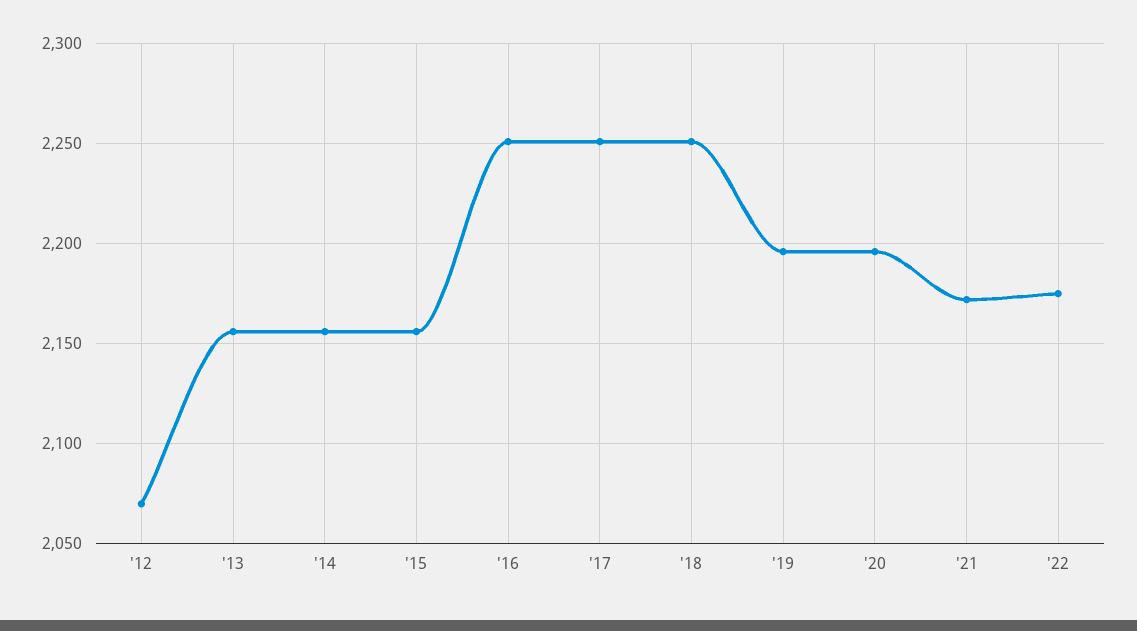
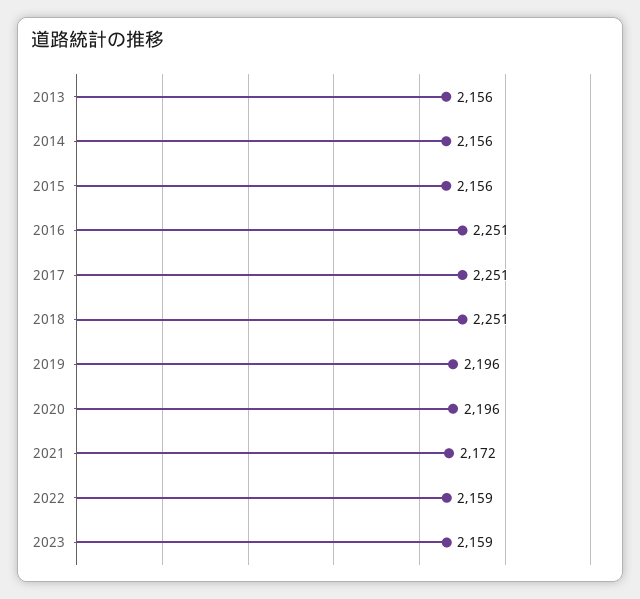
'12: 2070 -> none
'22: 2175 -> 2159
2023: none -> 2159

